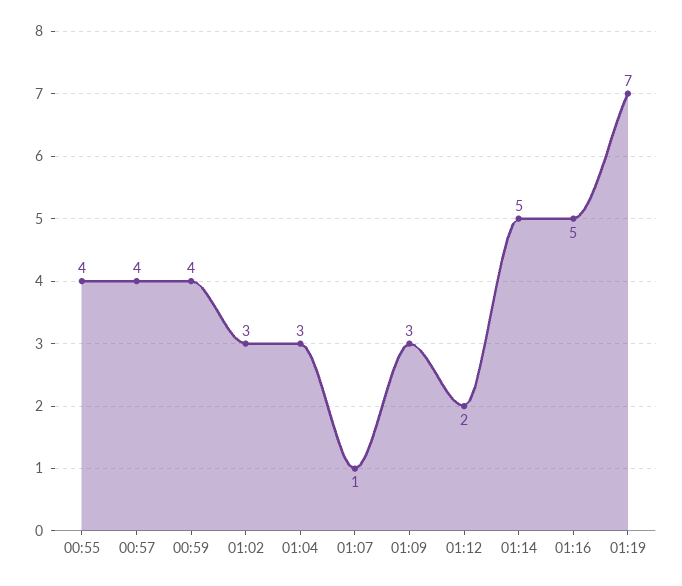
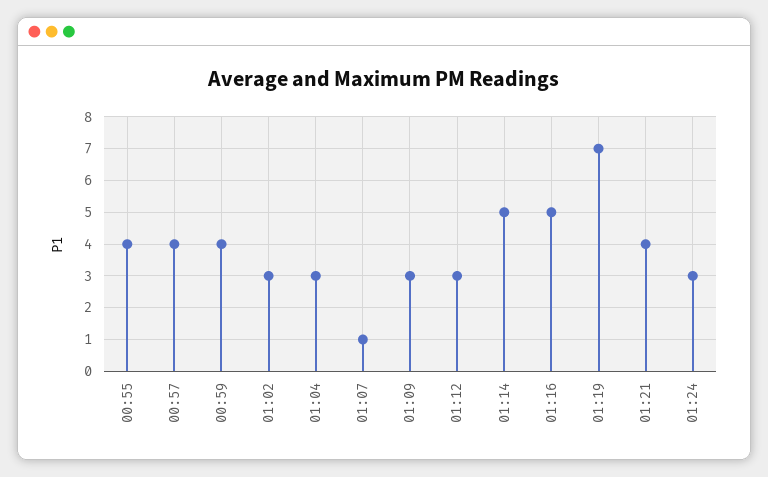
01:12: 2 -> 3
01:21: none -> 4
01:24: none -> 3

